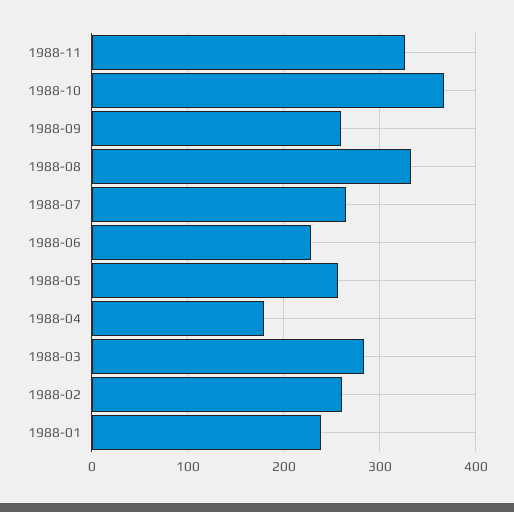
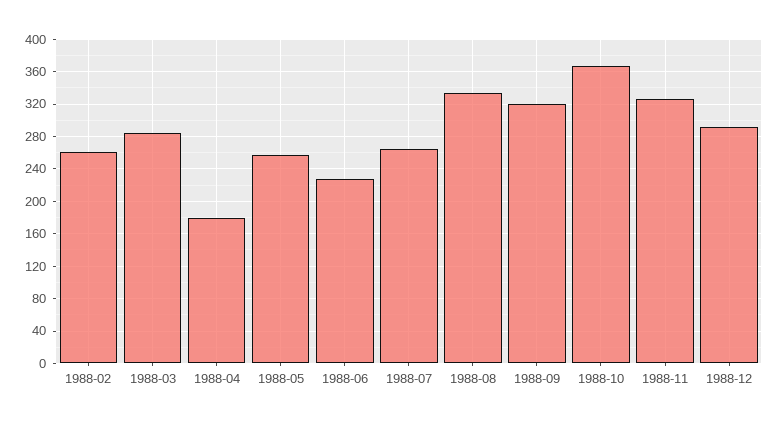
1988-09: 260 -> 320
1988-01: 240 -> none
1988-12: none -> 290

